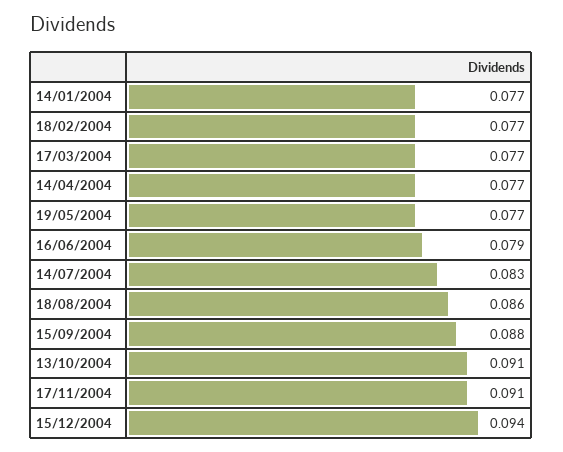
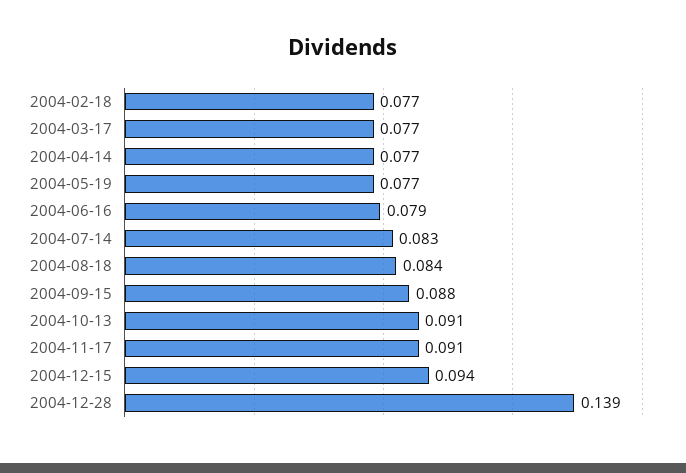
14/01/2004: 0.077 -> none
18/08/2004: 0.086 -> 0.084
2004-12-28: none -> 0.139

